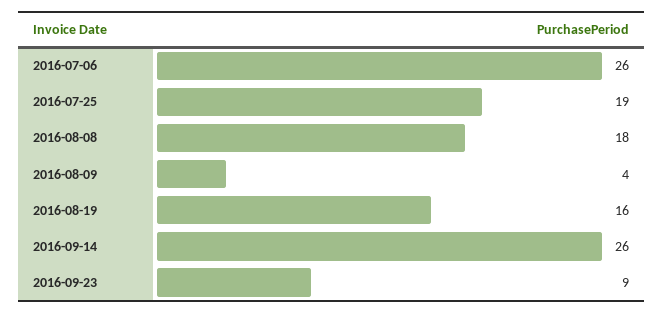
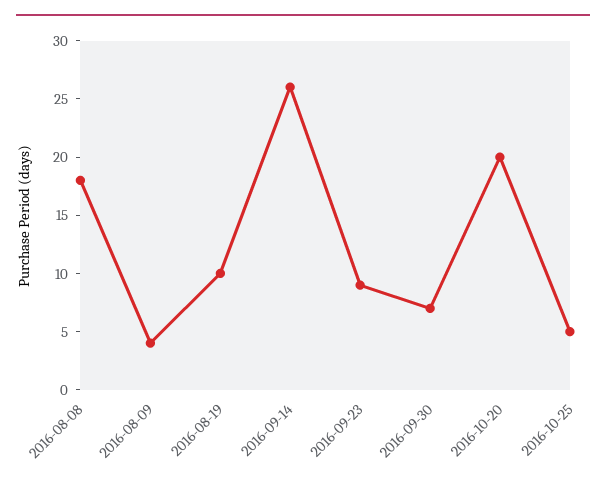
2016-07-06: 26 -> none
2016-07-25: 19 -> none
2016-08-19: 16 -> 10
2016-09-30: none -> 7
2016-10-20: none -> 20
2016-10-25: none -> 5

